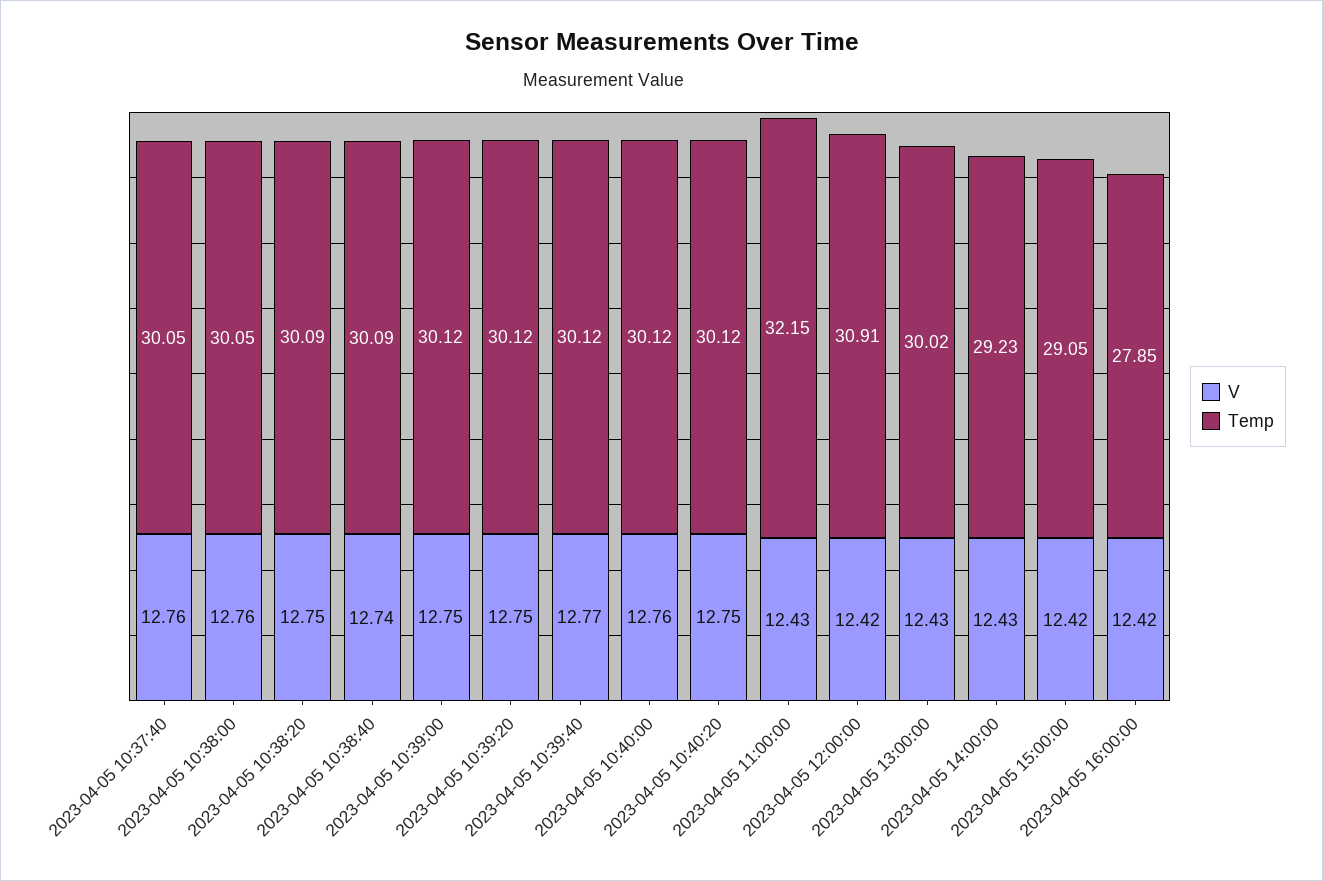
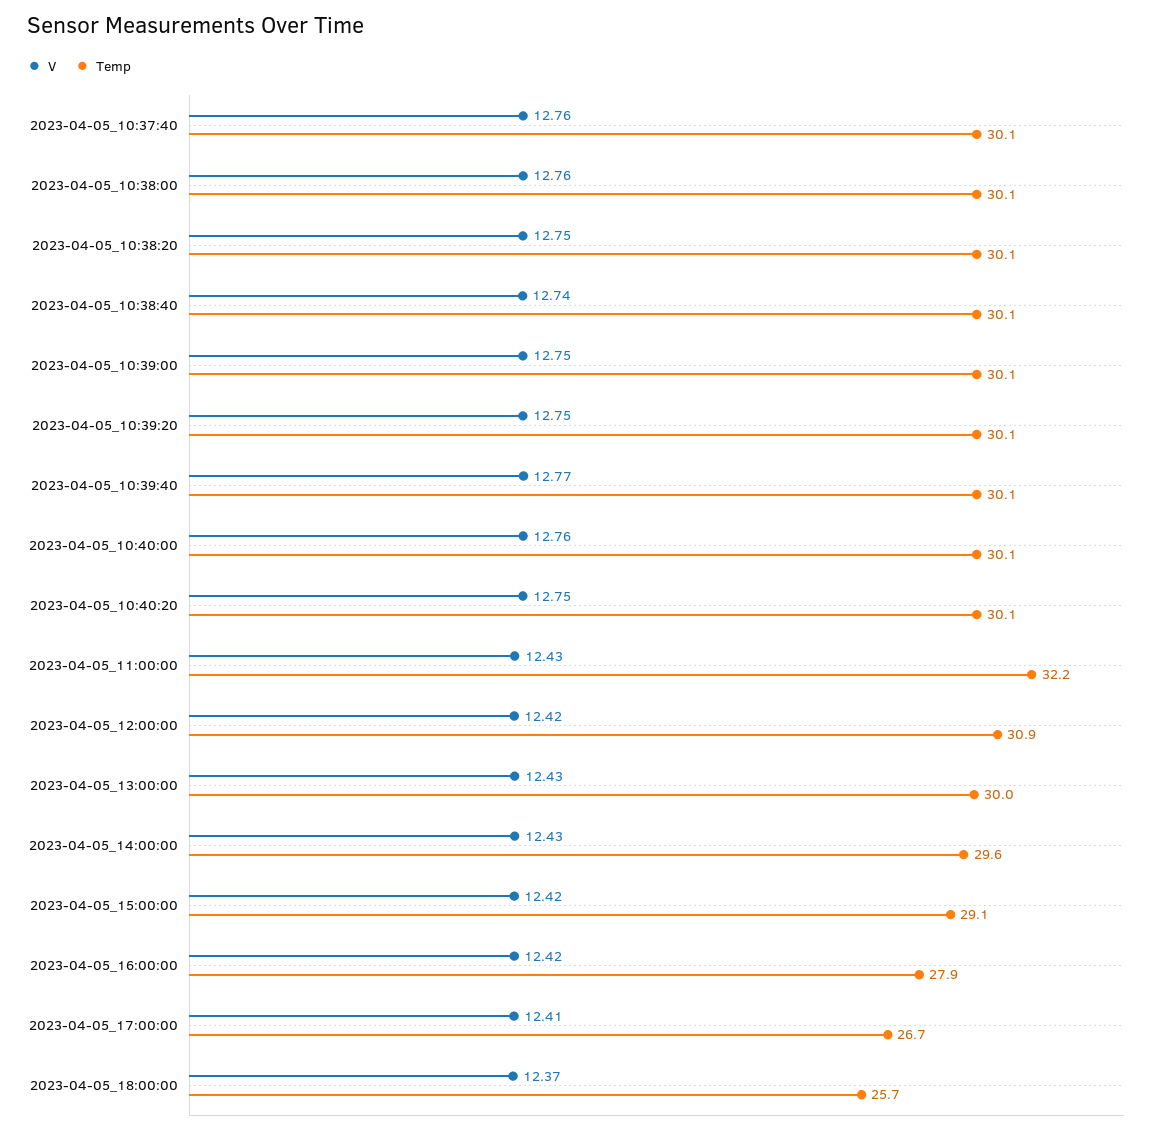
Temp, 2023-04-05 14:00:00: 29.23 -> 29.6
V, 2023-04-05_17:00:00: none -> 12.41
Temp, 2023-04-05_17:00:00: none -> 26.7
V, 2023-04-05_18:00:00: none -> 12.37
Temp, 2023-04-05_18:00:00: none -> 25.7

